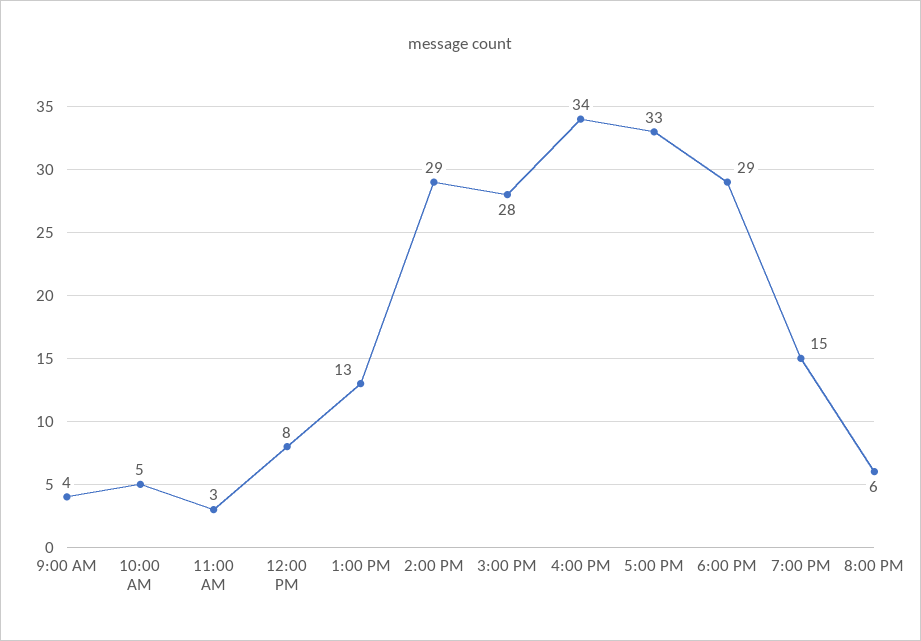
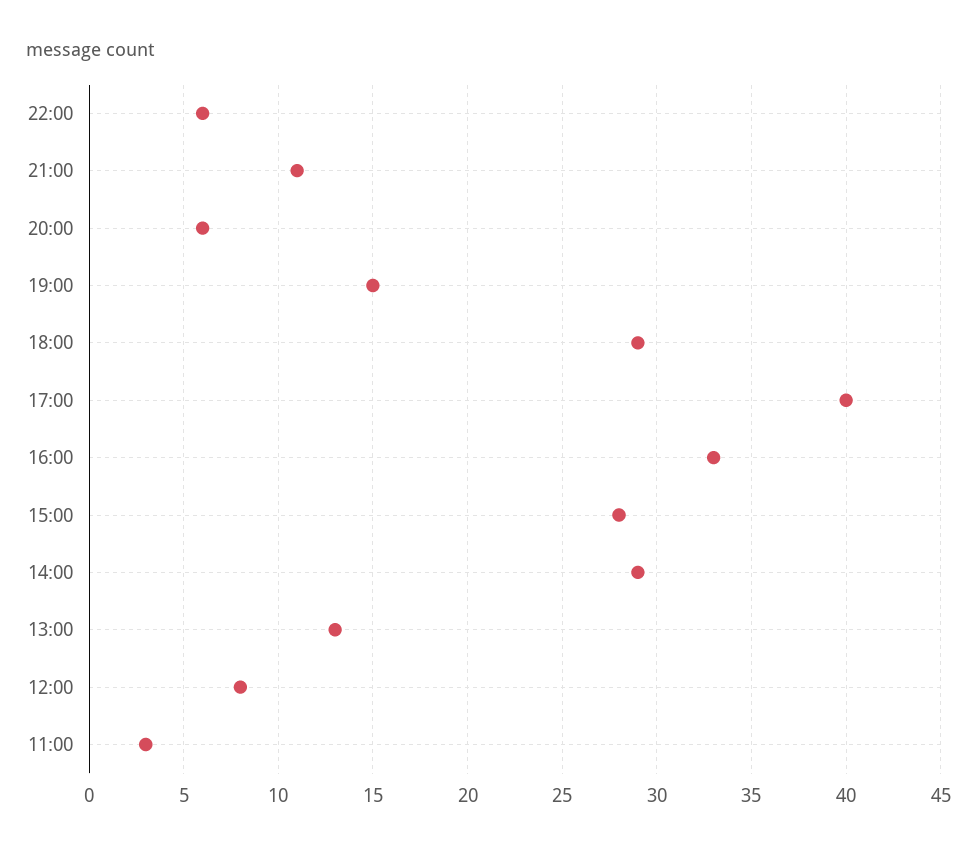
9:00 AM: 4 -> none
10:00 AM: 5 -> none
4:00 PM: 34 -> 33
5:00 PM: 33 -> 40
22:00: none -> 6
21:00: none -> 11

